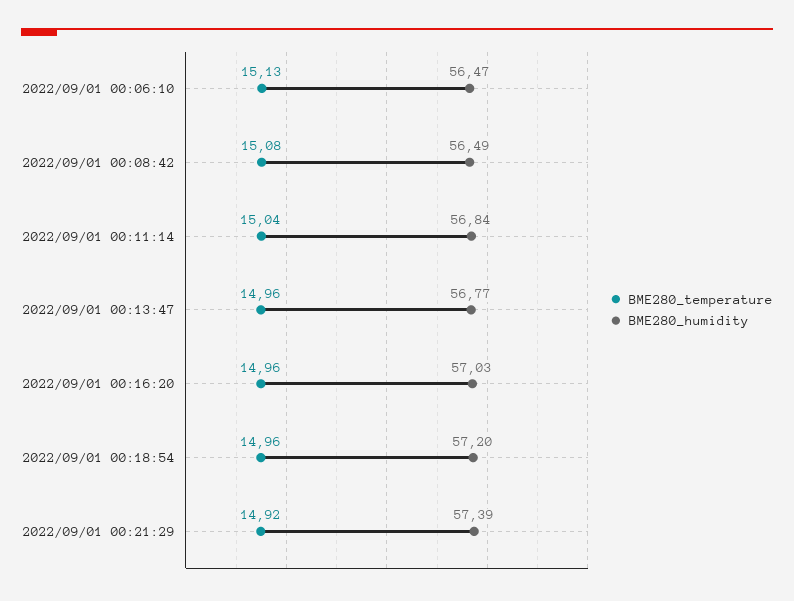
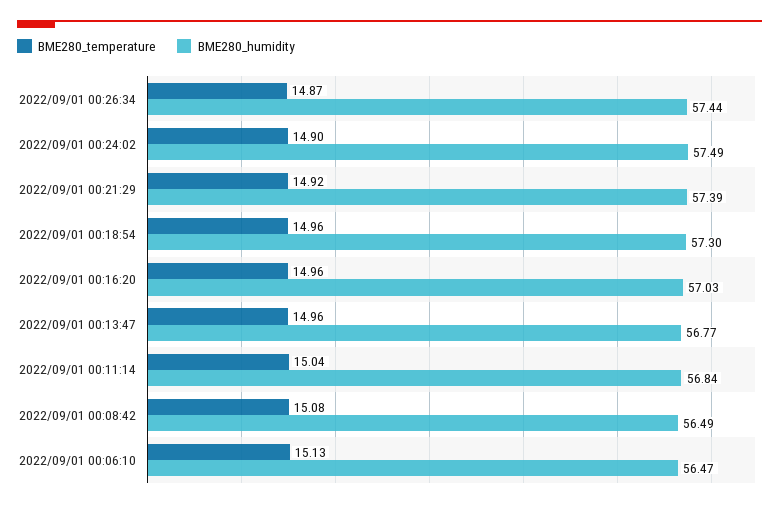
BME280_humidity, 2022/09/01 00:18:54: 57.2 -> 57.3
BME280_temperature, 2022/09/01 00:26:34: none -> 14.87
BME280_humidity, 2022/09/01 00:26:34: none -> 57.44
BME280_temperature, 2022/09/01 00:24:02: none -> 14.9
BME280_humidity, 2022/09/01 00:24:02: none -> 57.49

